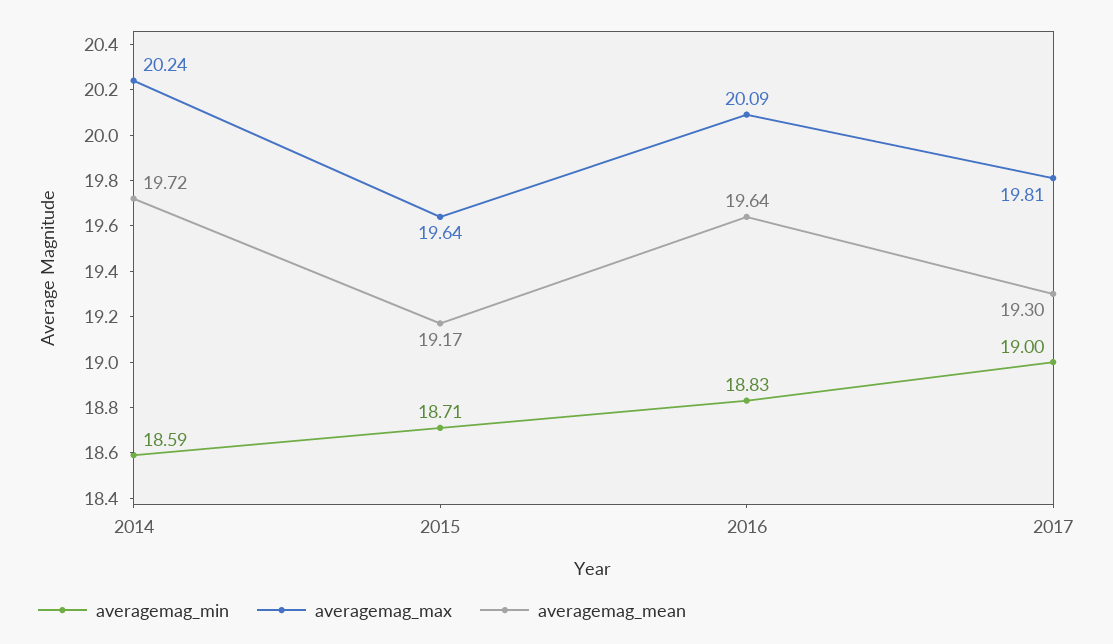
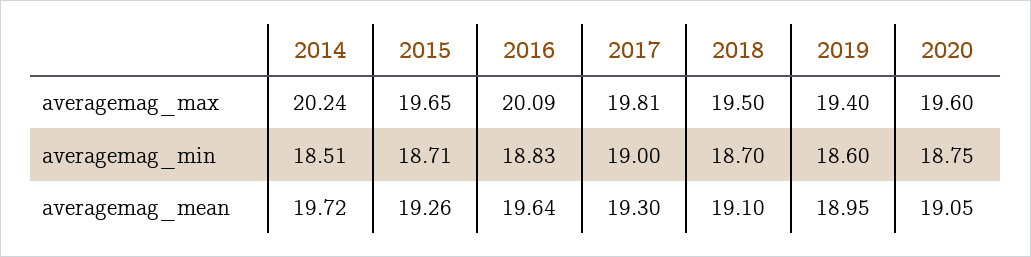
averagemag_min, 2014: 18.59 -> 18.51
averagemag_max, 2015: 19.64 -> 19.65
averagemag_mean, 2015: 19.17 -> 19.26
averagemag_max, 2018: none -> 19.5
averagemag_max, 2019: none -> 19.4
averagemag_max, 2020: none -> 19.6
averagemag_min, 2018: none -> 18.7
averagemag_min, 2019: none -> 18.6
averagemag_min, 2020: none -> 18.75
averagemag_mean, 2018: none -> 19.1
averagemag_mean, 2019: none -> 18.95
averagemag_mean, 2020: none -> 19.05

